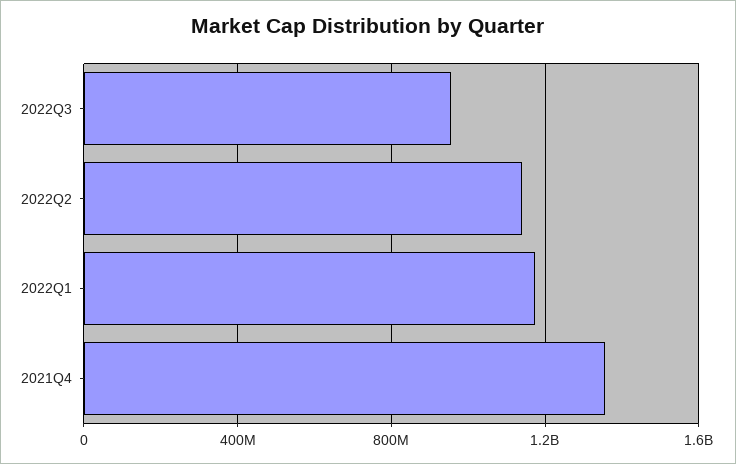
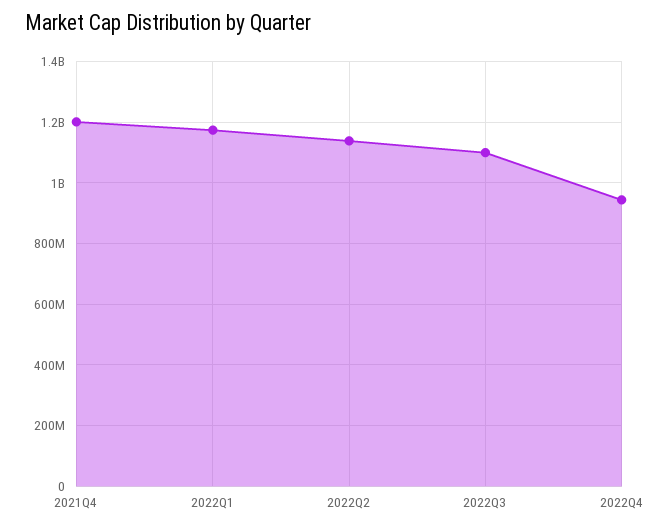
2022Q3: 950000000 -> 1100000000
2021Q4: 1350000000 -> 1200000000
2022Q4: none -> 940000000

